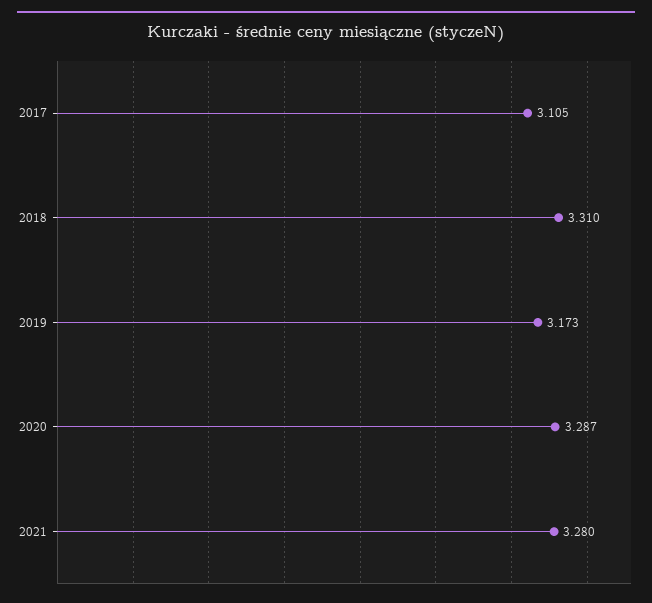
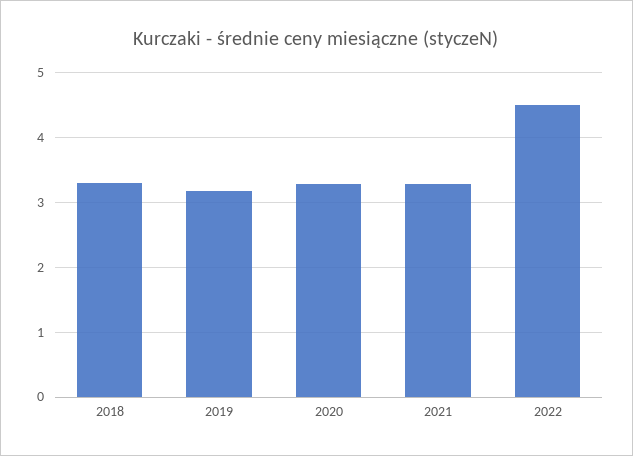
2017: 3.105 -> none
2022: none -> 4.5

